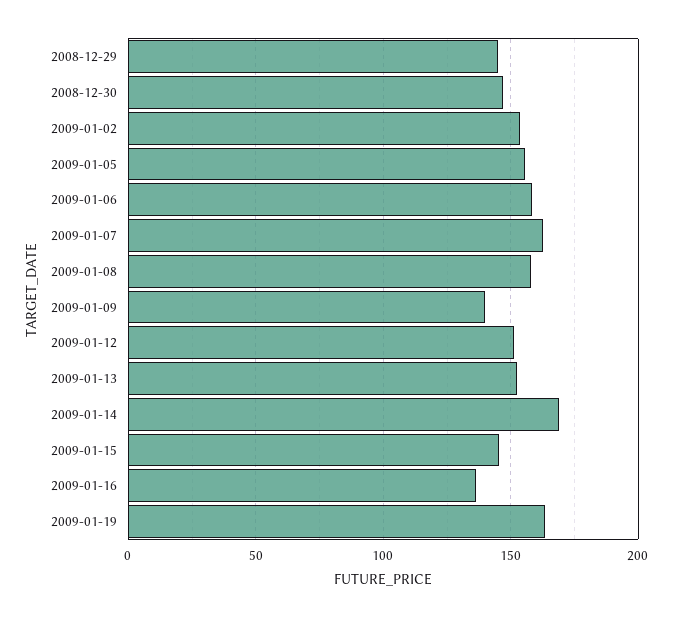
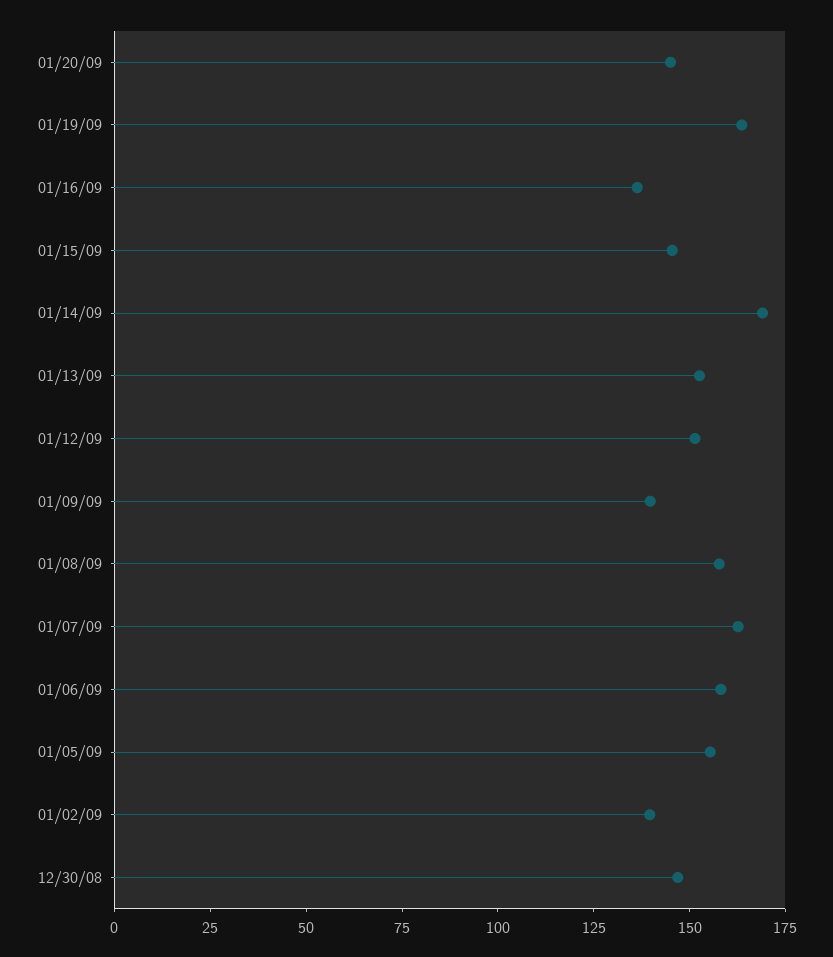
2008-12-29: 145 -> none
2009-01-02: 155 -> 140
01/20/09: none -> 145

